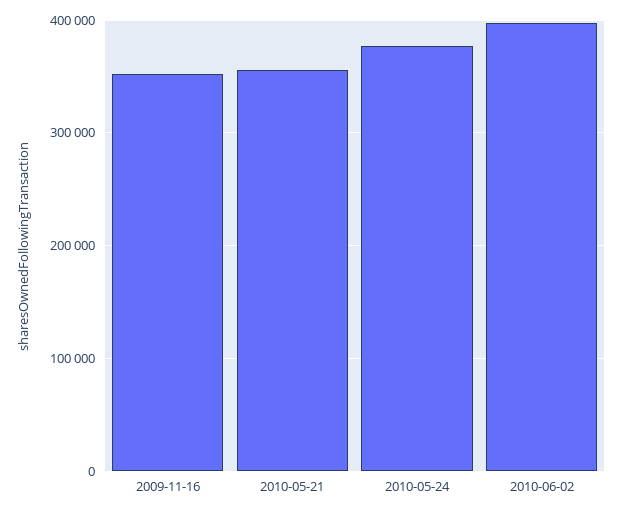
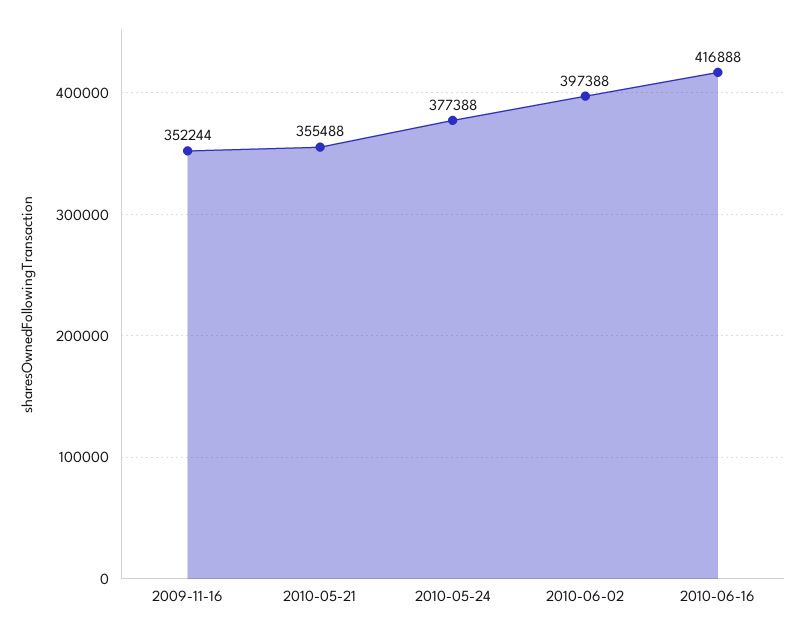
2010-06-16: none -> 416888

